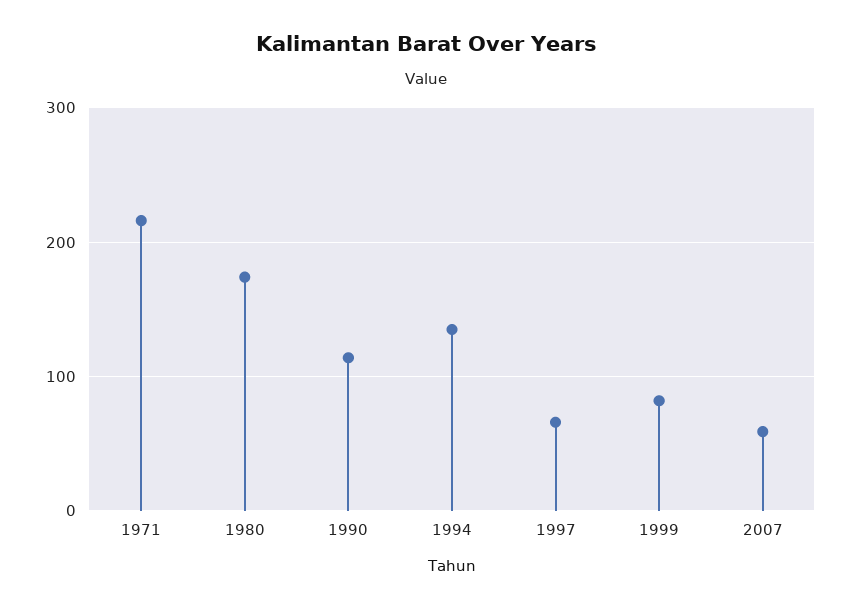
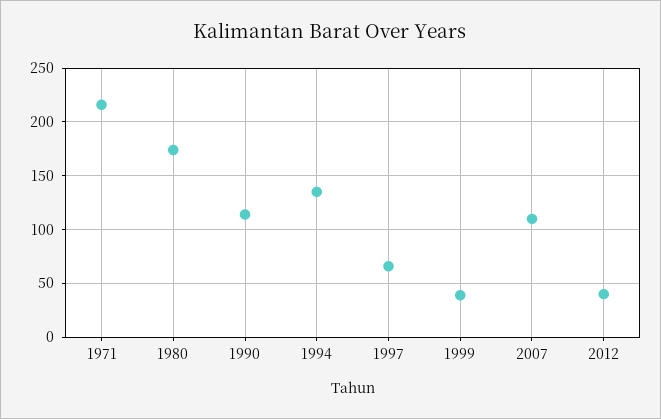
1999: 80 -> 40
2007: 60 -> 110
2012: none -> 40

